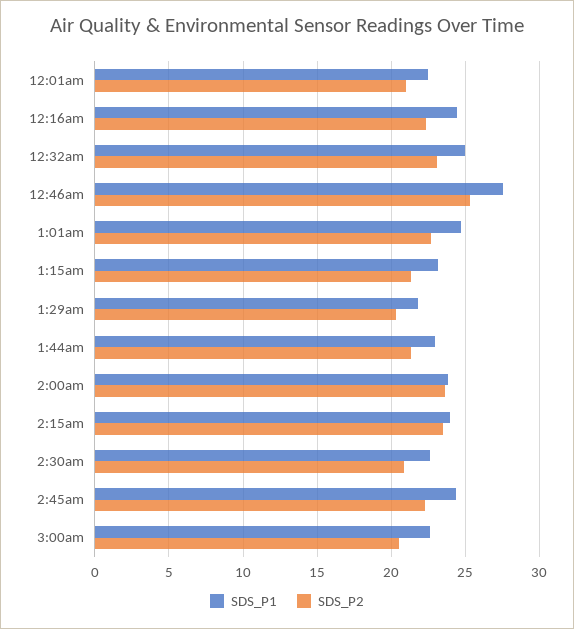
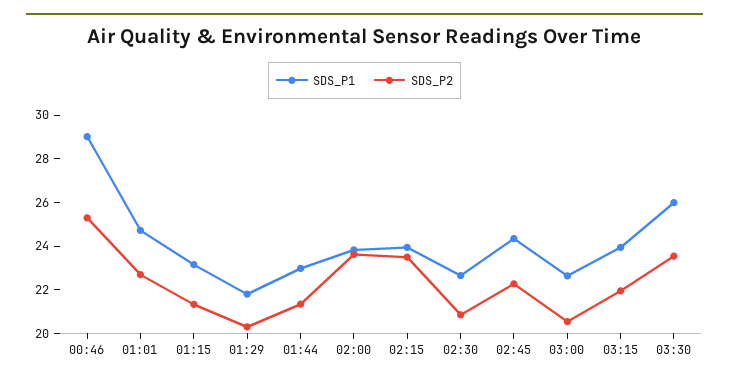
SDS_P1, 12:01am: 22.5 -> none
SDS_P2, 12:01am: 21 -> none
SDS_P1, 12:16am: 24.5 -> none
SDS_P2, 12:16am: 22.5 -> none
SDS_P1, 12:32am: 25 -> none
SDS_P2, 12:32am: 23 -> none
SDS_P1, 12:46am: 27.5 -> 29
SDS_P1, 03:15: none -> 24
SDS_P2, 03:15: none -> 22
SDS_P1, 03:30: none -> 26
SDS_P2, 03:30: none -> 23.5

